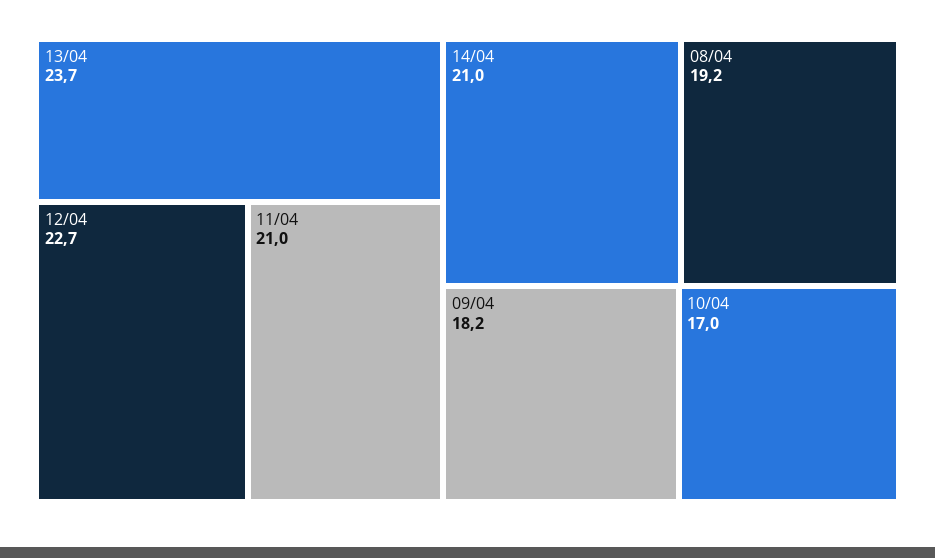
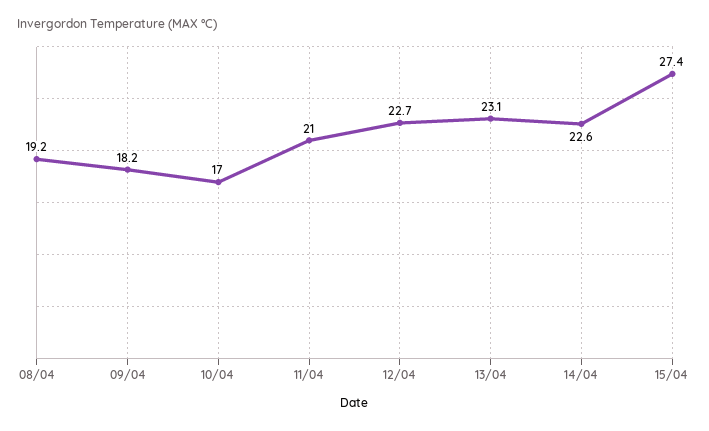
13/04: 23.7 -> 23.1
14/04: 21 -> 22.6
15/04: none -> 27.4

